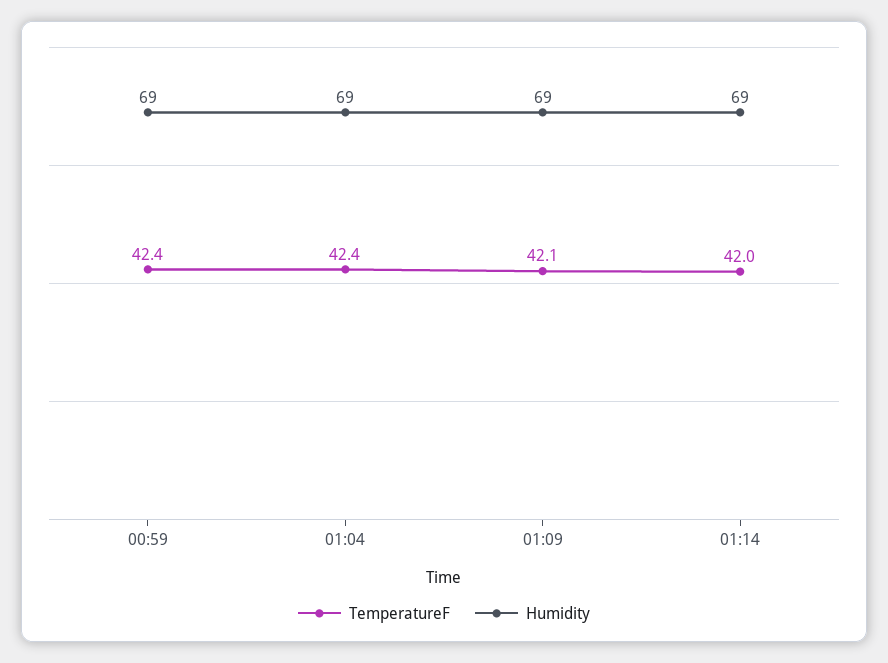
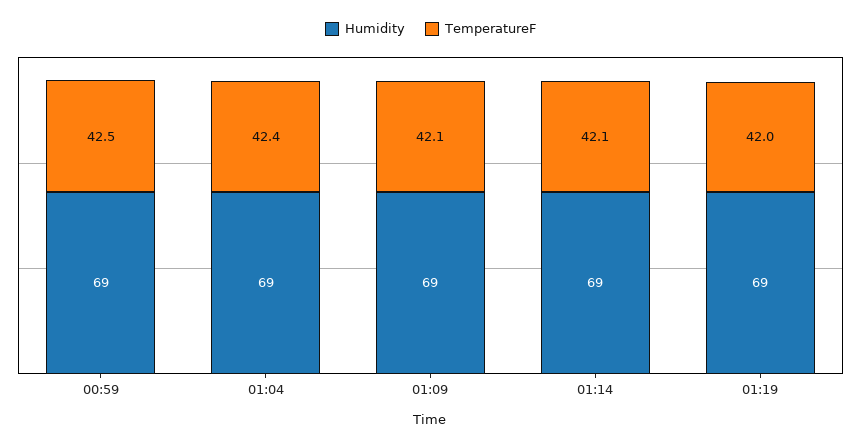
TemperatureF, 00:59: 42.4 -> 42.5
TemperatureF, 01:14: 42 -> 42.1
Humidity, 01:19: none -> 69
TemperatureF, 01:19: none -> 42

